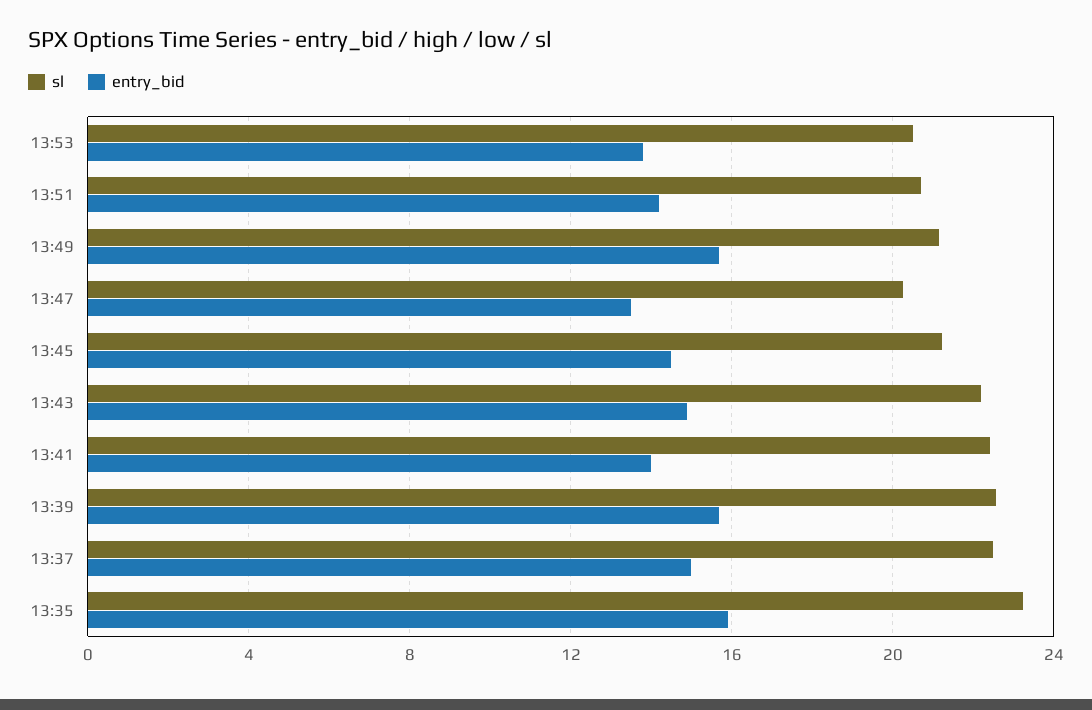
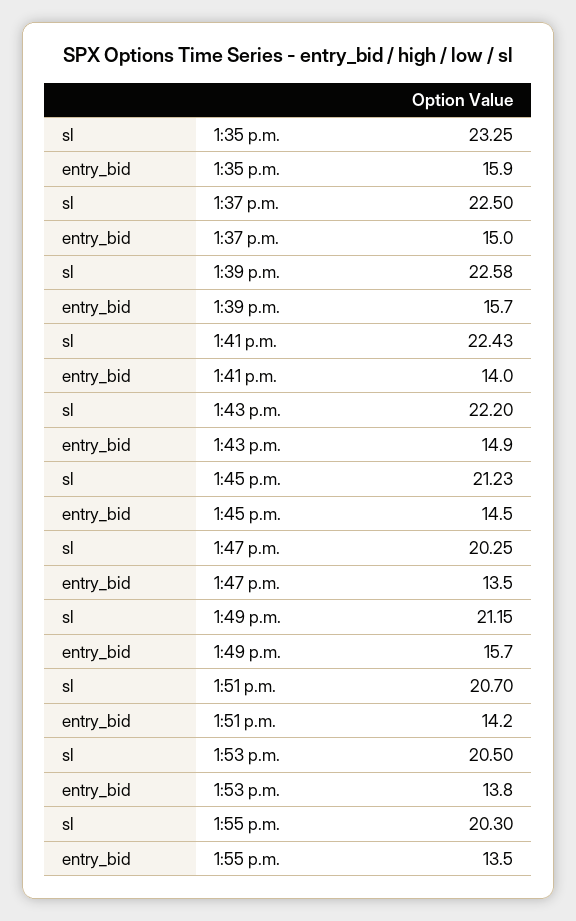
sl, 1:55 p.m.: none -> 20.3
entry_bid, 1:55 p.m.: none -> 13.5

